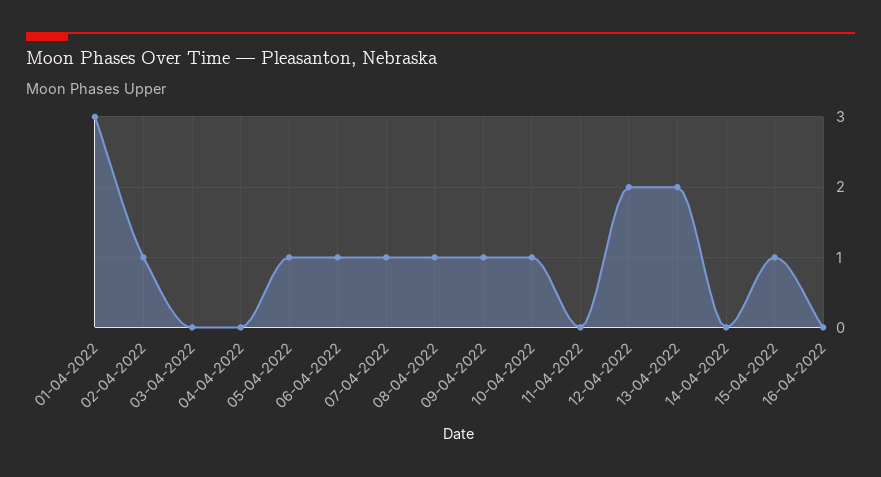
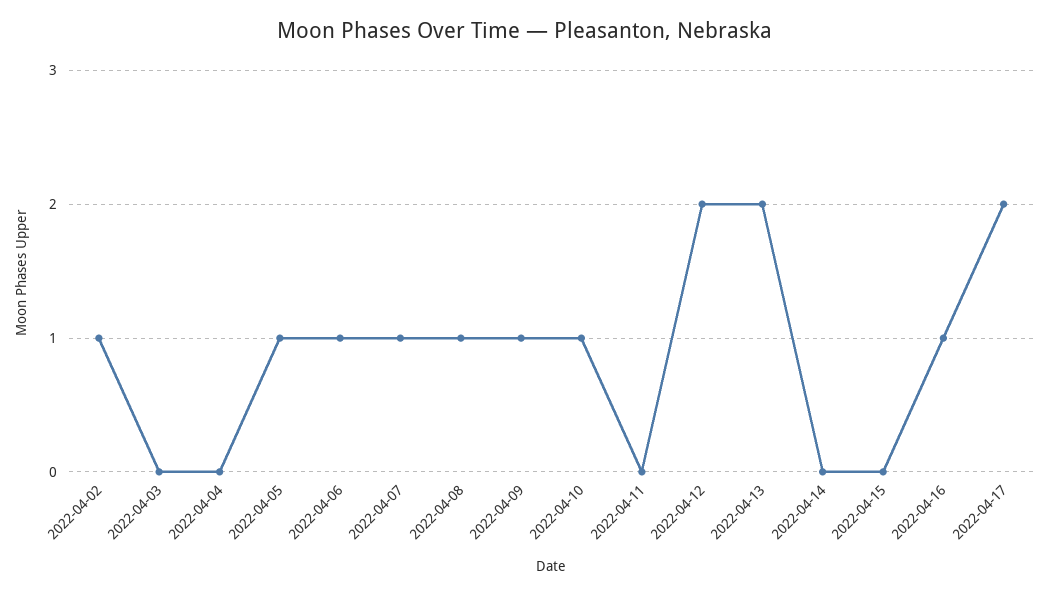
01-04-2022: 3 -> none
15-04-2022: 1 -> 0
16-04-2022: 0 -> 1
2022-04-17: none -> 2

